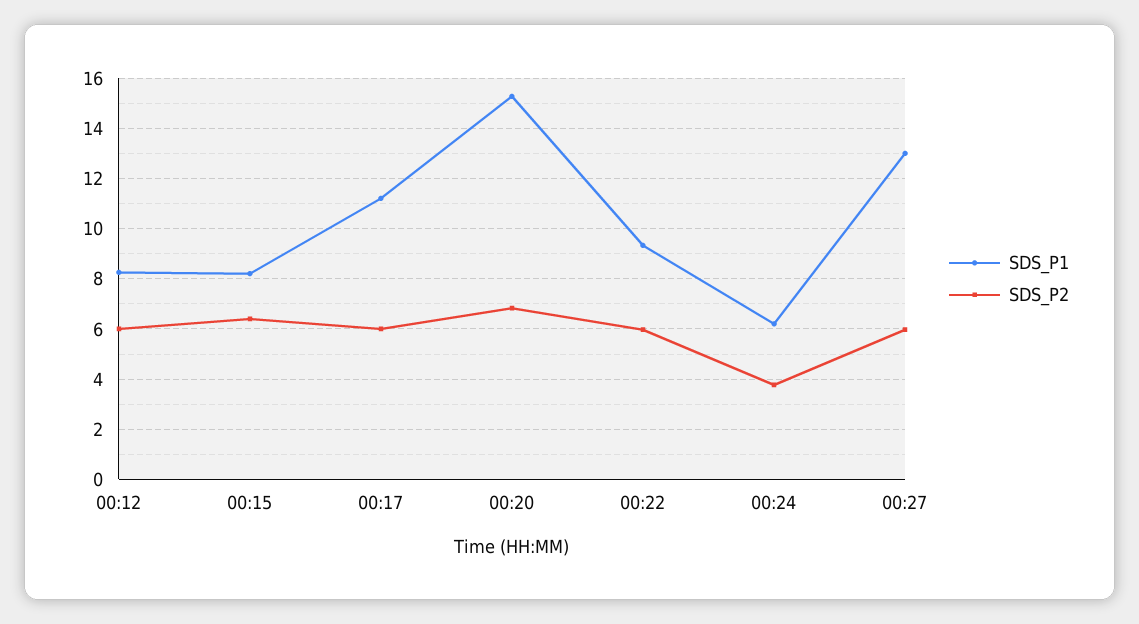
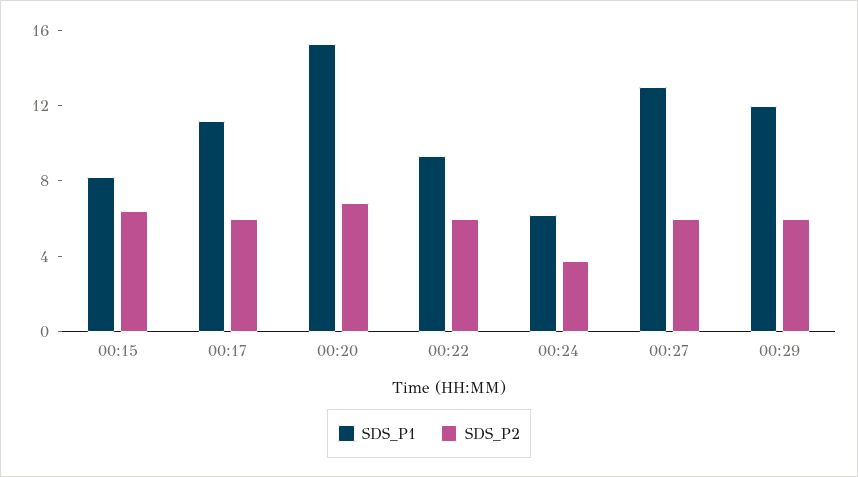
SDS_P1, 00:12: 8.25 -> none
SDS_P2, 00:12: 6 -> none
SDS_P1, 00:29: none -> 12
SDS_P2, 00:29: none -> 6

